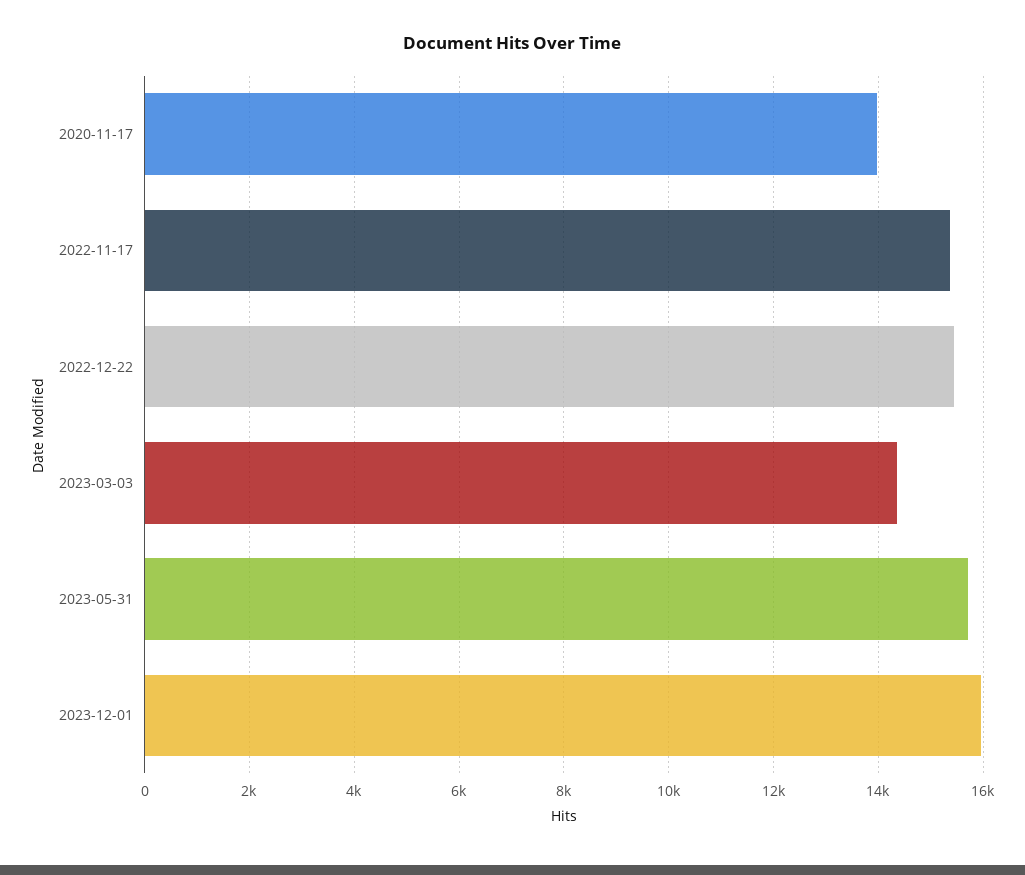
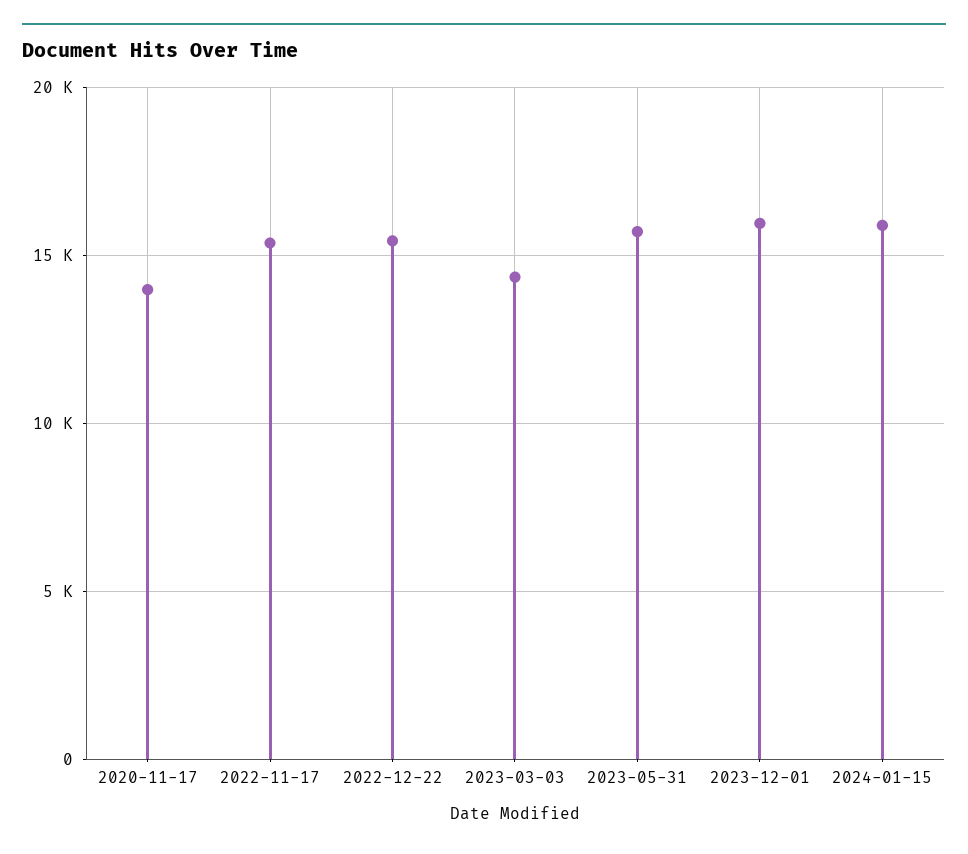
2024-01-15: none -> 16000

